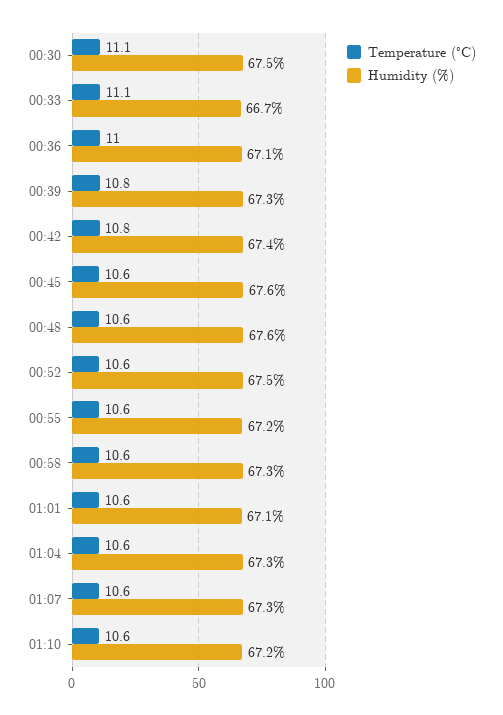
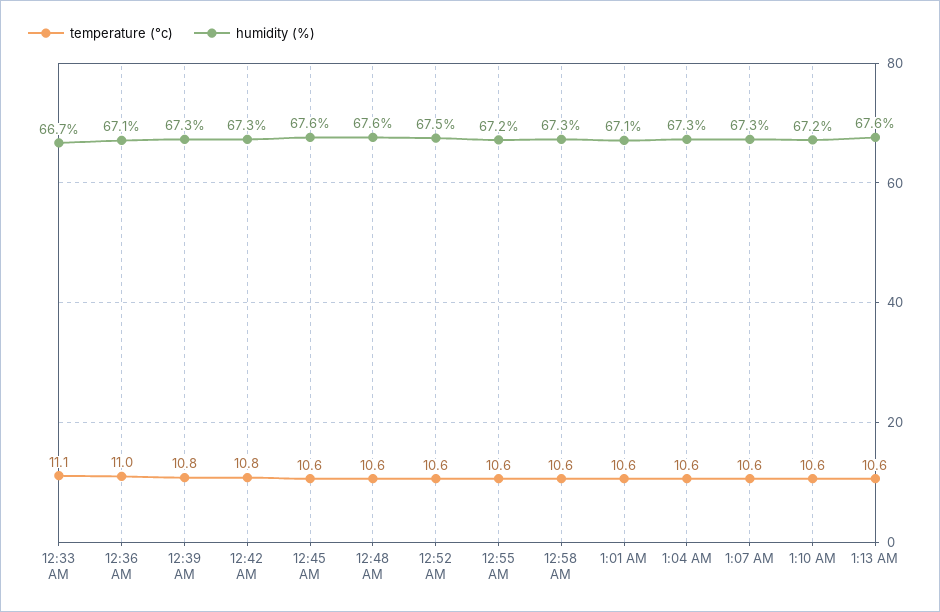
Temperature (°C), 00:30: 11.1 -> none
Humidity (%), 00:30: 67.5 -> none
Humidity (%), 00:42: 67.4 -> 67.3
Temperature (°C), 1:13 AM: none -> 10.6
Humidity (%), 1:13 AM: none -> 67.6

